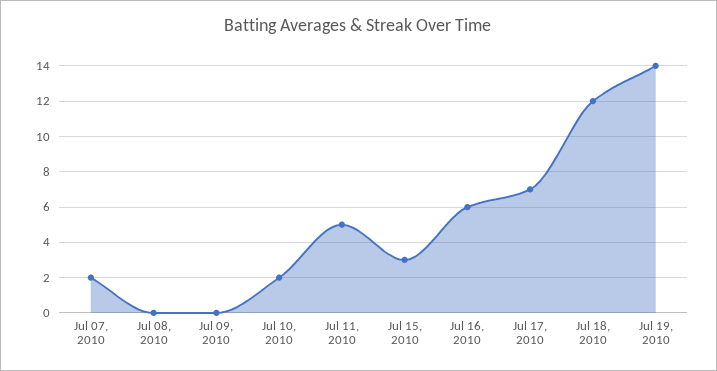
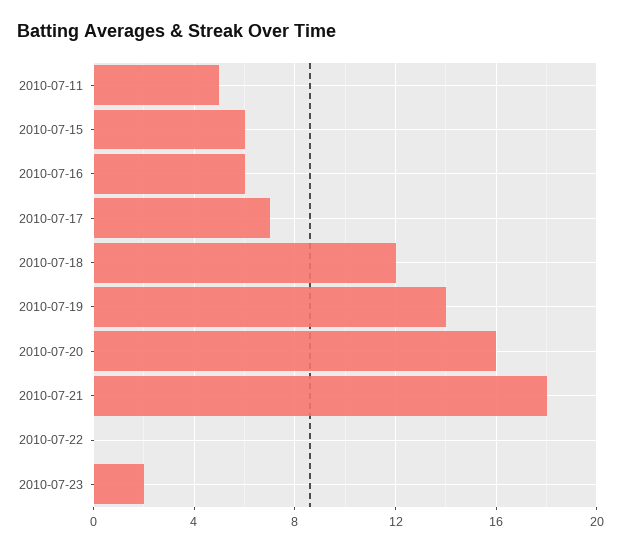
Jul 07, 2010: 2 -> none
Jul 08, 2010: 0 -> none
Jul 09, 2010: 0 -> none
Jul 10, 2010: 2 -> none
Jul 15, 2010: 3 -> 6
2010-07-20: none -> 16
2010-07-21: none -> 18
2010-07-22: none -> 0
2010-07-23: none -> 2

